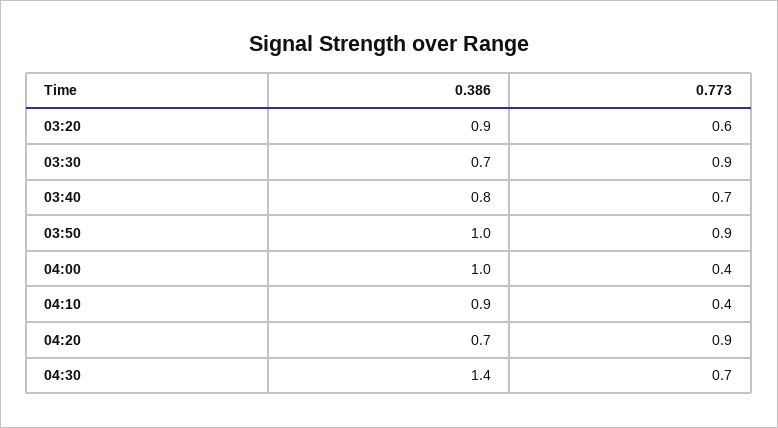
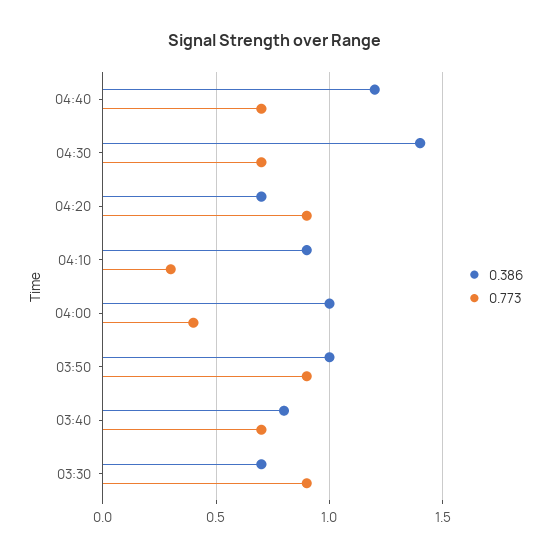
0.386, 03:20: 0.9 -> none
0.773, 03:20: 0.6 -> none
0.773, 04:10: 0.4 -> 0.3
0.386, 04:40: none -> 1.2
0.773, 04:40: none -> 0.7

